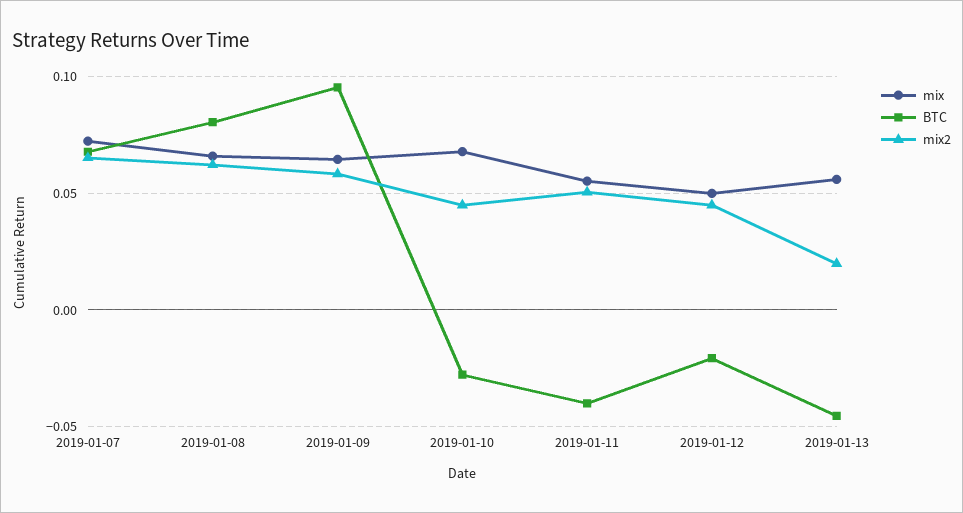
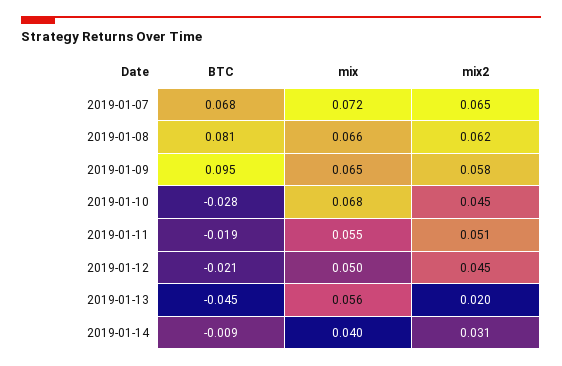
BTC, 2019-01-11: -0.04 -> -0.019
BTC, 2019-01-14: none -> -0.009
mix, 2019-01-14: none -> 0.04
mix2, 2019-01-14: none -> 0.031

